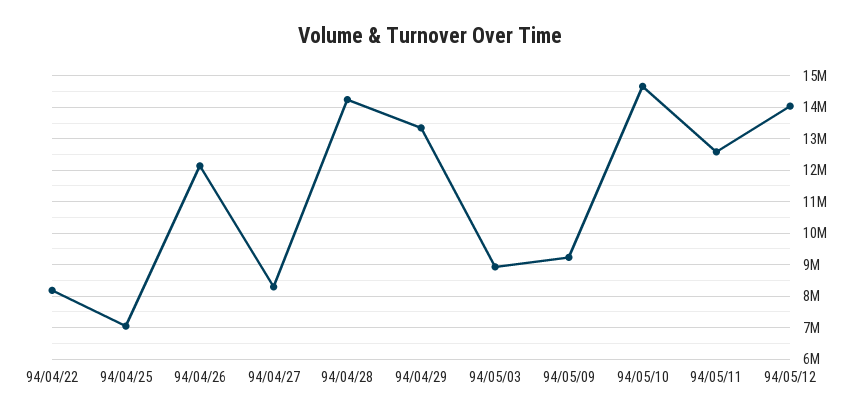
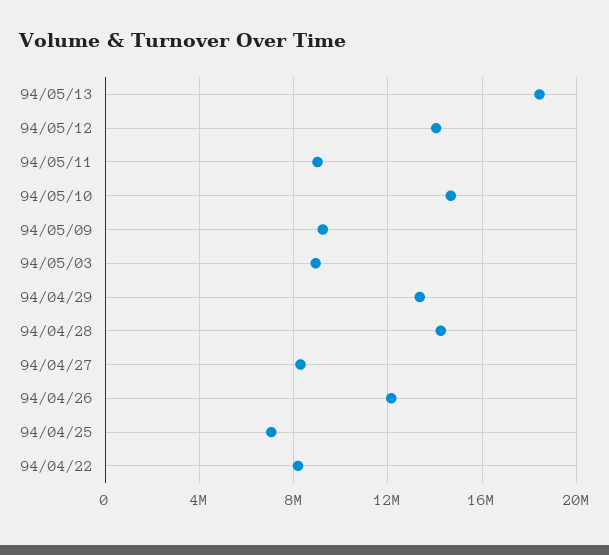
94/05/11: 12600000 -> 9000000
94/05/13: none -> 18500000

